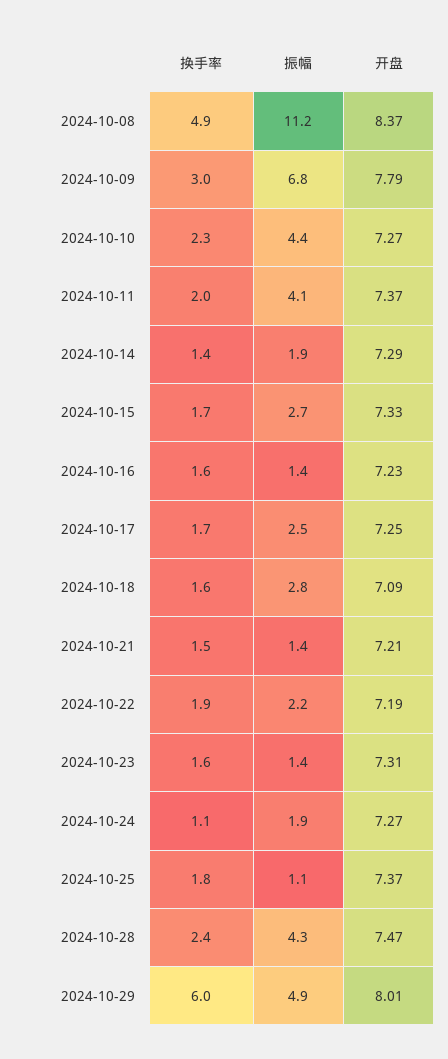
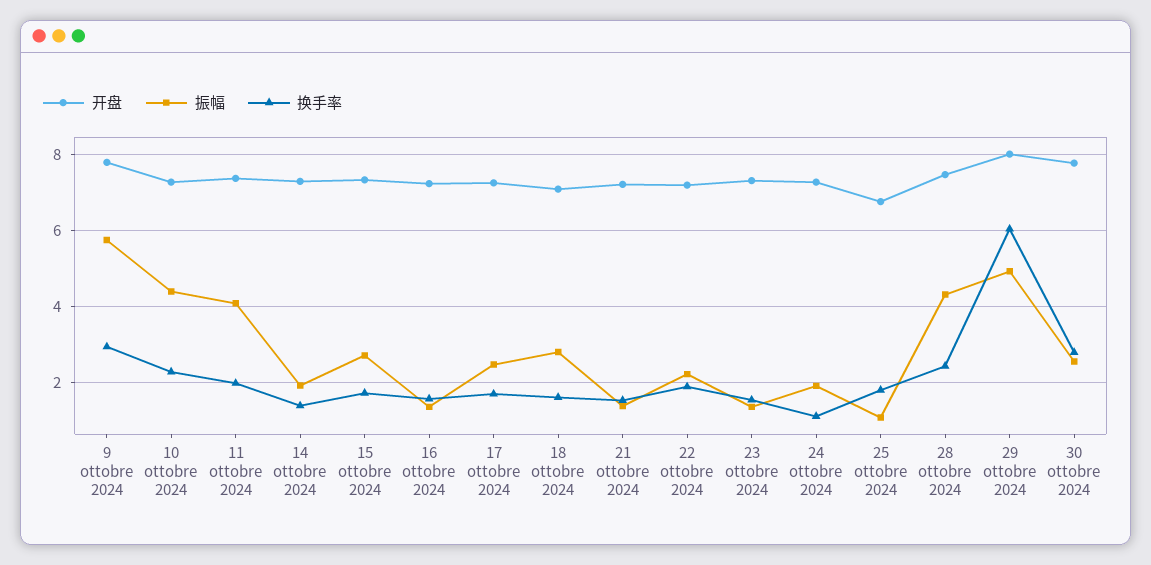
换手率, 2024-10-08: 4.9 -> none
振幅, 2024-10-08: 11.2 -> none
开盘, 2024-10-08: 8.37 -> none
振幅, 2024-10-09: 6.8 -> 5.8
开盘, 2024-10-25: 7.37 -> 6.8
开盘, 30 ottobre 2024: none -> 7.8
振幅, 30 ottobre 2024: none -> 2.6
换手率, 30 ottobre 2024: none -> 2.8

